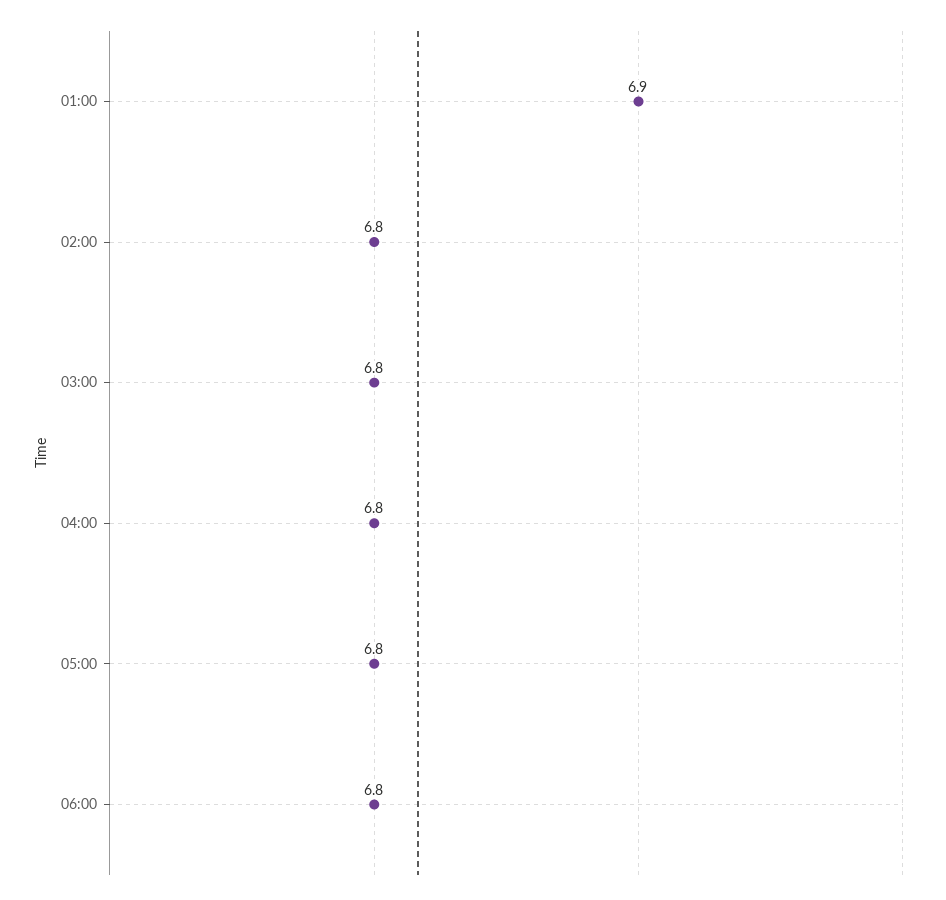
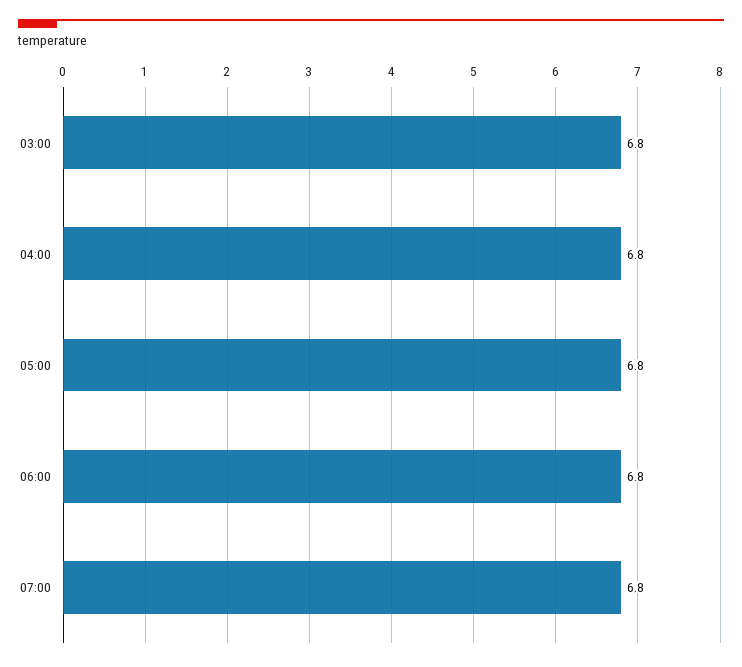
01:00: 6.9 -> none
02:00: 6.8 -> none
07:00: none -> 6.8

